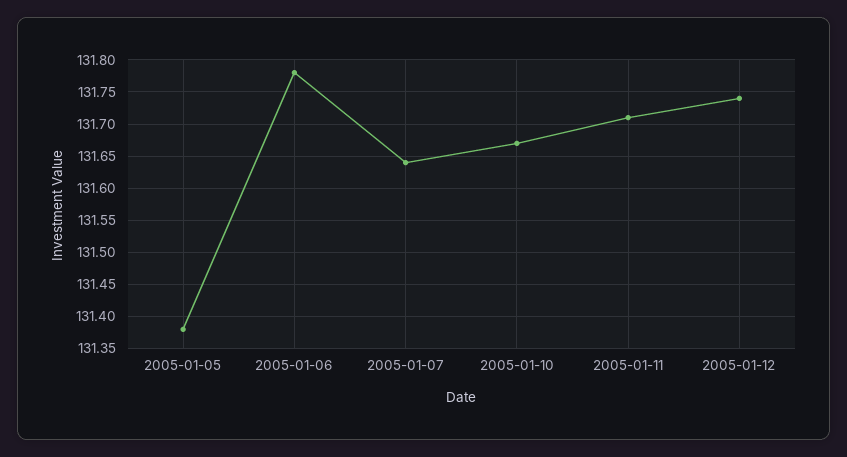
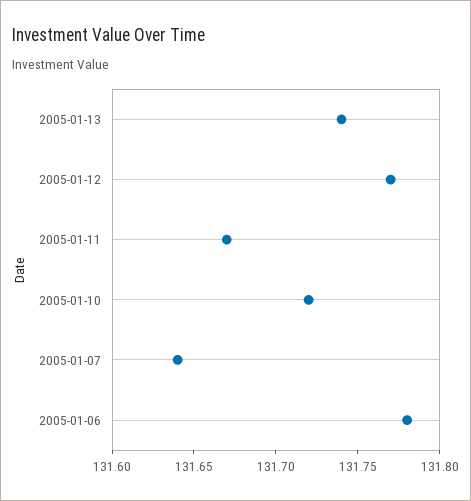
2005-01-05: 131.38 -> none
2005-01-10: 131.67 -> 131.72
2005-01-11: 131.71 -> 131.67
2005-01-12: 131.74 -> 131.77
2005-01-13: none -> 131.74

